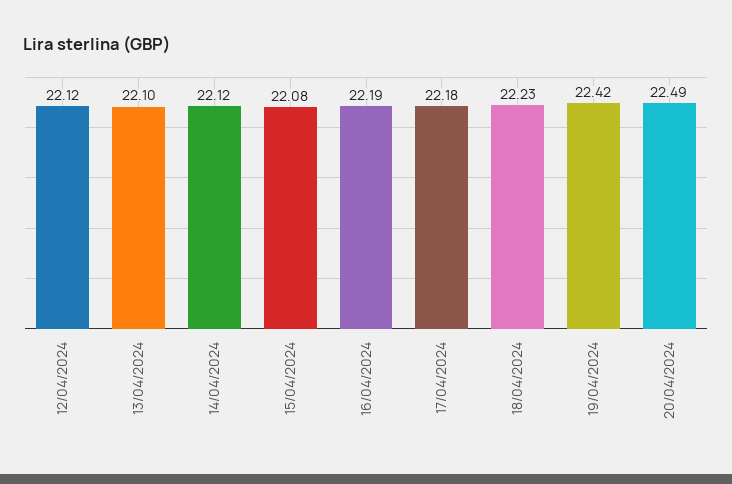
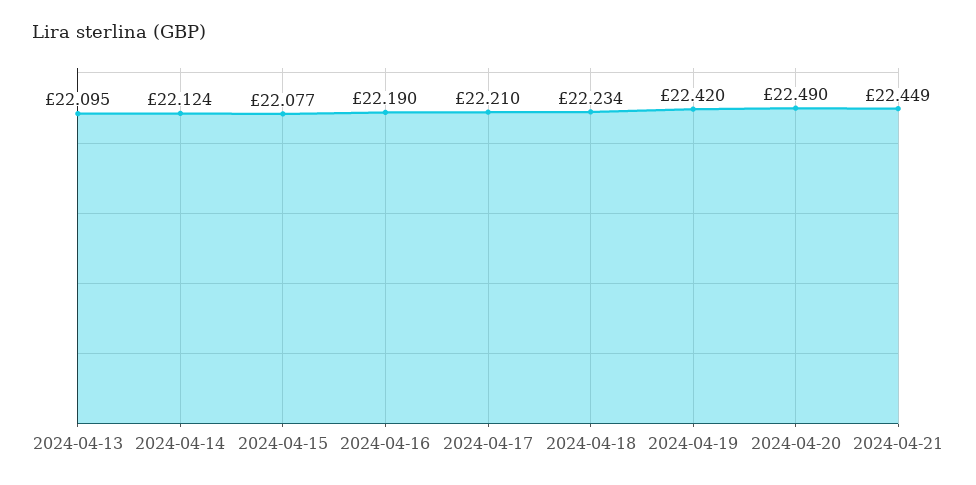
12/04/2024: 22.12 -> none
17/04/2024: 22.18 -> 22.21
2024-04-21: none -> 22.449

